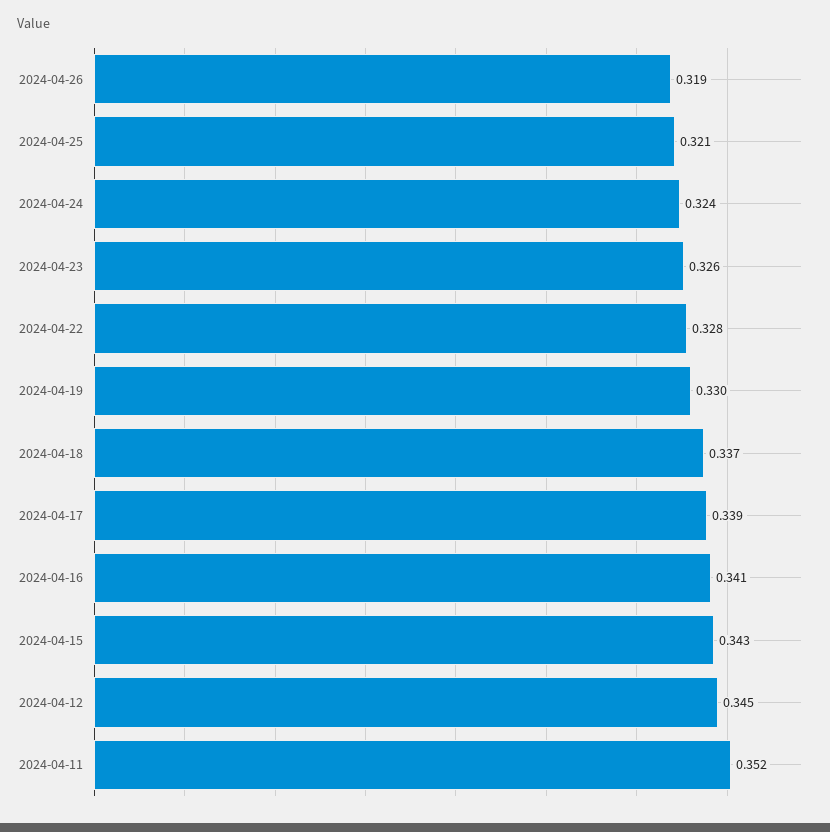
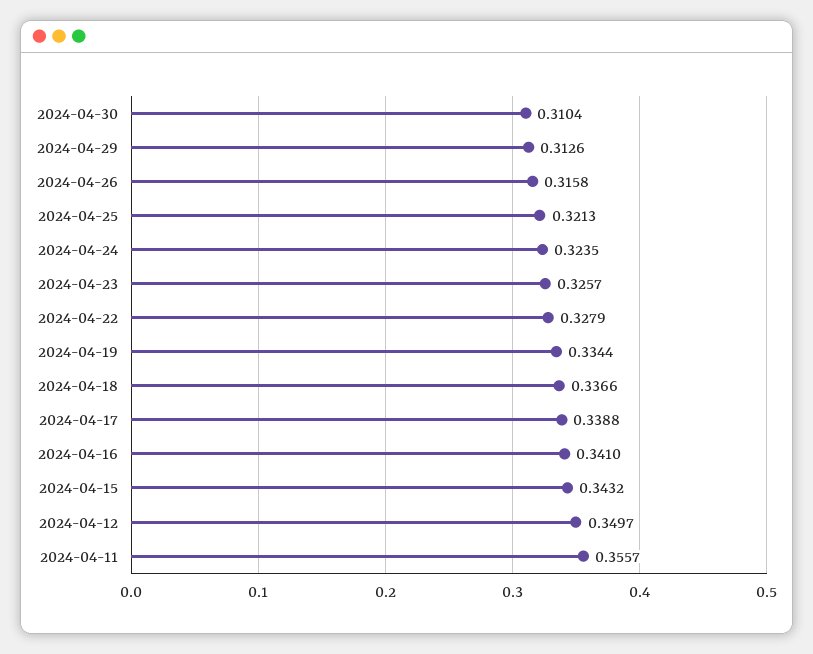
2024-04-26: 0.319 -> 0.3158
2024-04-19: 0.33 -> 0.3344
2024-04-12: 0.345 -> 0.3497
2024-04-11: 0.352 -> 0.3557
2024-04-30: none -> 0.3104
2024-04-29: none -> 0.3126

